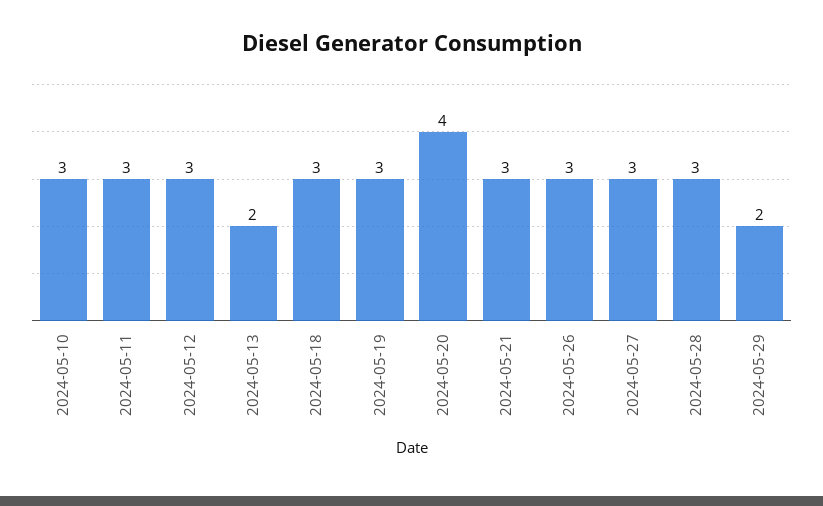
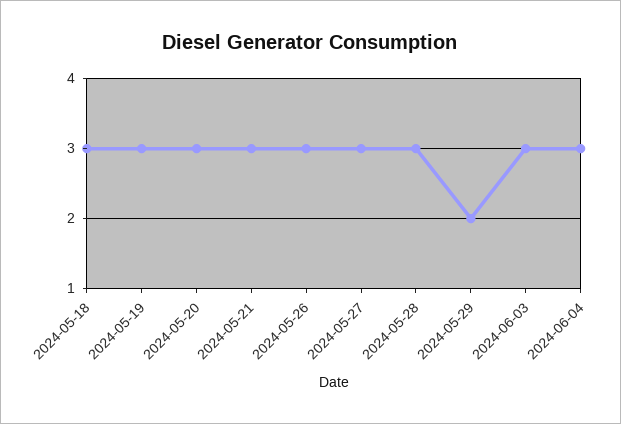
2024-05-10: 3 -> none
2024-05-11: 3 -> none
2024-05-12: 3 -> none
2024-05-13: 2 -> none
2024-05-20: 4 -> 3
2024-06-03: none -> 3
2024-06-04: none -> 3

